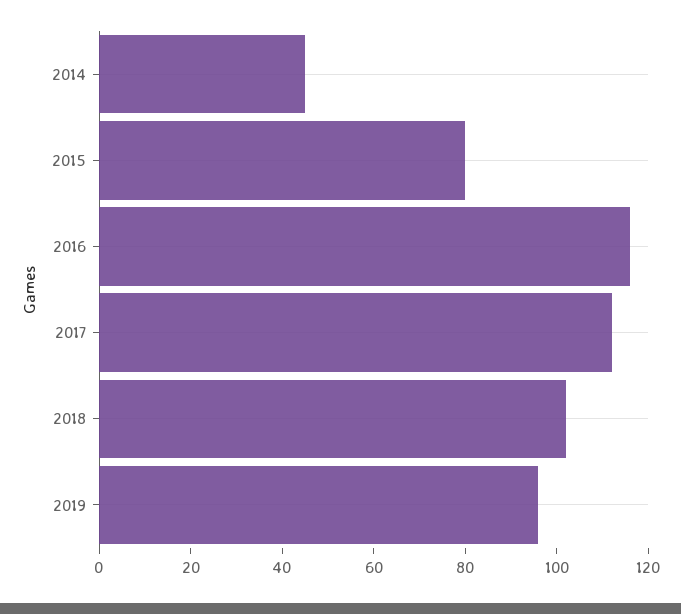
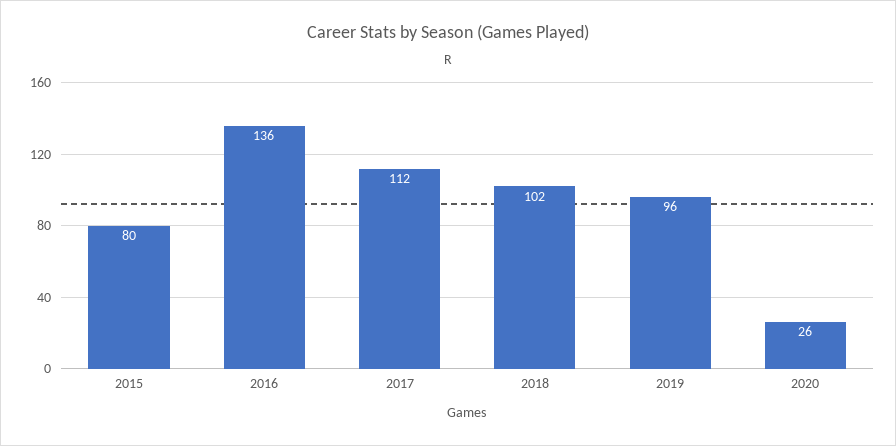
2014: 45 -> none
2016: 115 -> 136
2020: none -> 26

